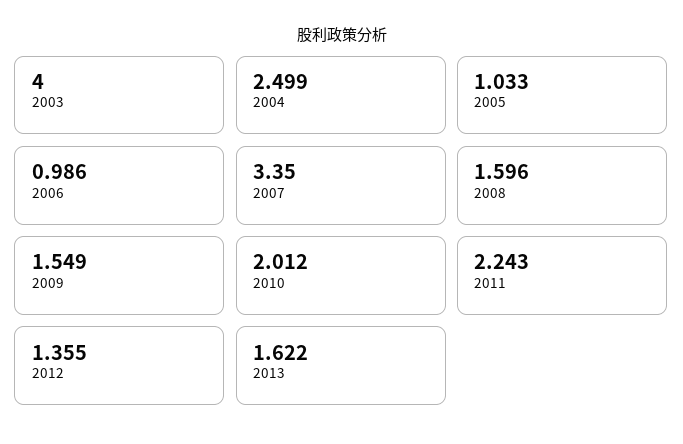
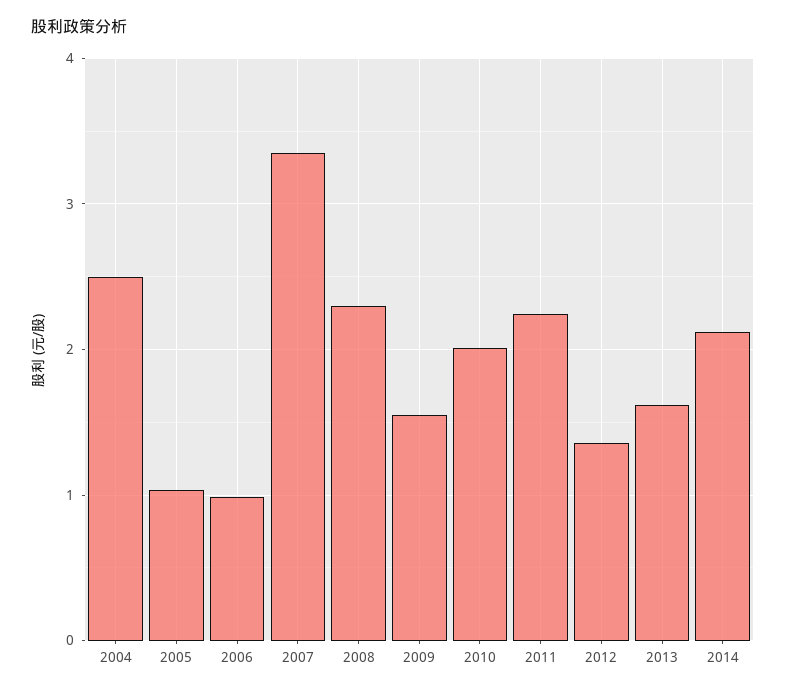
2003: 4 -> none
2008: 1.596 -> 2.3
2014: none -> 2.1

